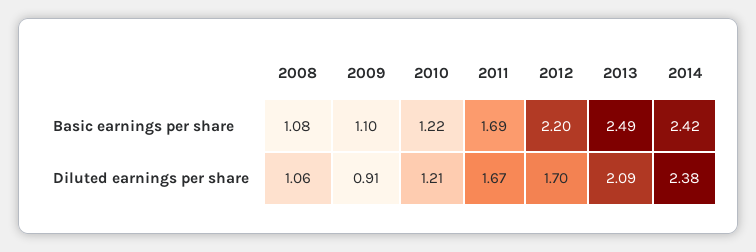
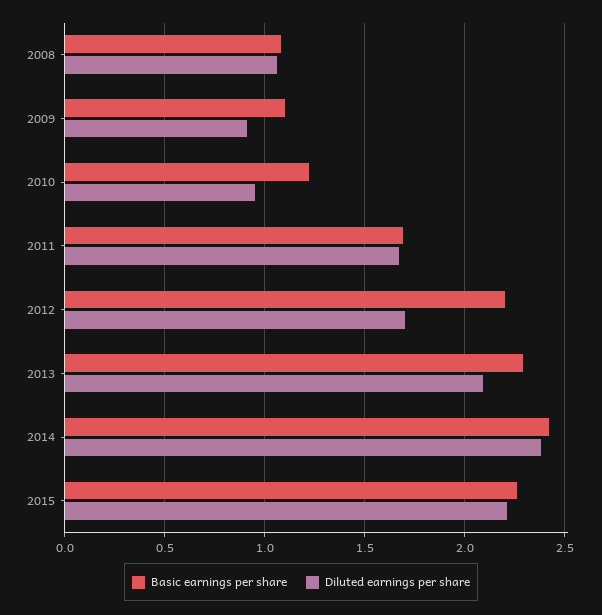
Basic earnings per share, 2013: 2.49 -> 2.3
Diluted earnings per share, 2010: 1.21 -> 0.95
Basic earnings per share, 2015: none -> 2.25
Diluted earnings per share, 2015: none -> 2.2

